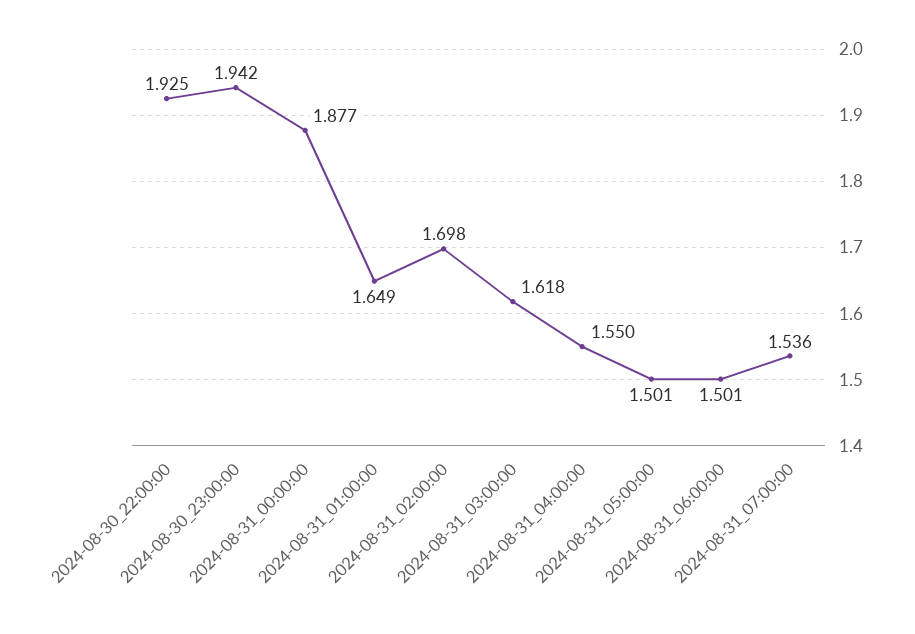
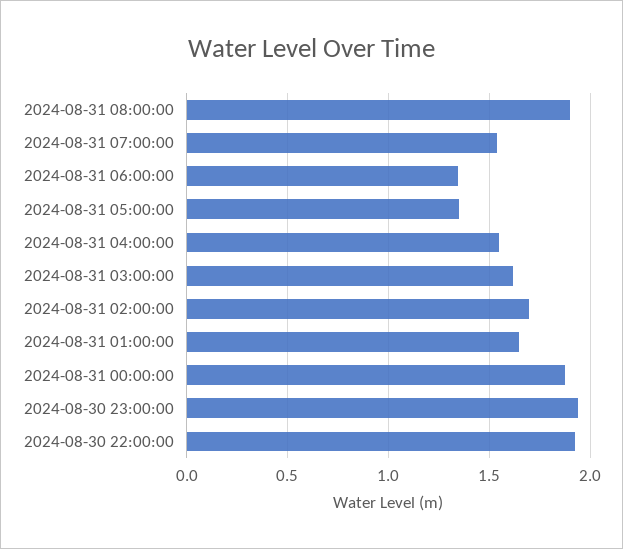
2024-08-31_05:00:00: 1.501 -> 1.35
2024-08-31_06:00:00: 1.501 -> 1.35
2024-08-31 08:00:00: none -> 1.9

